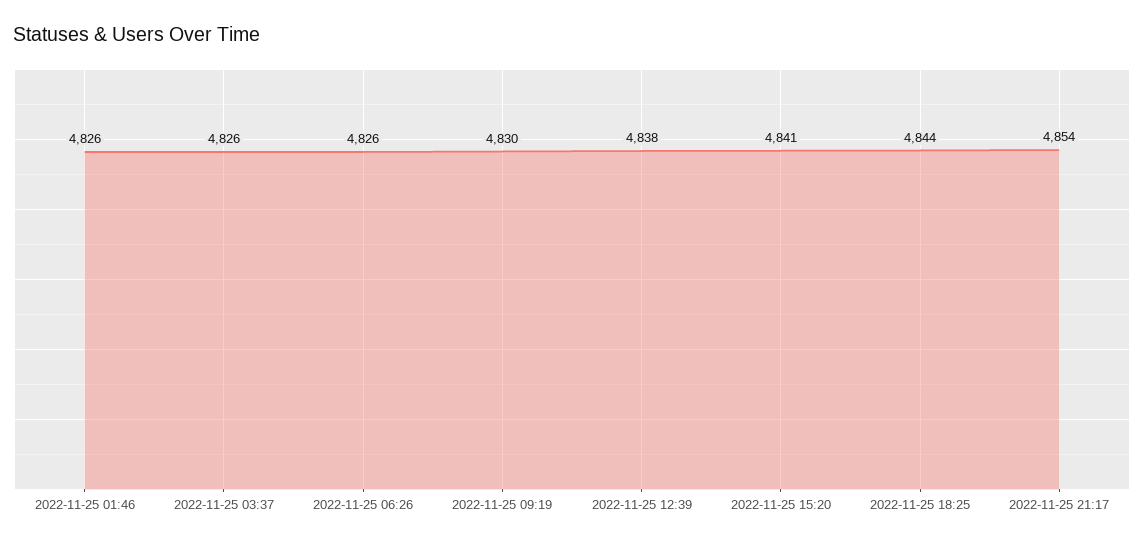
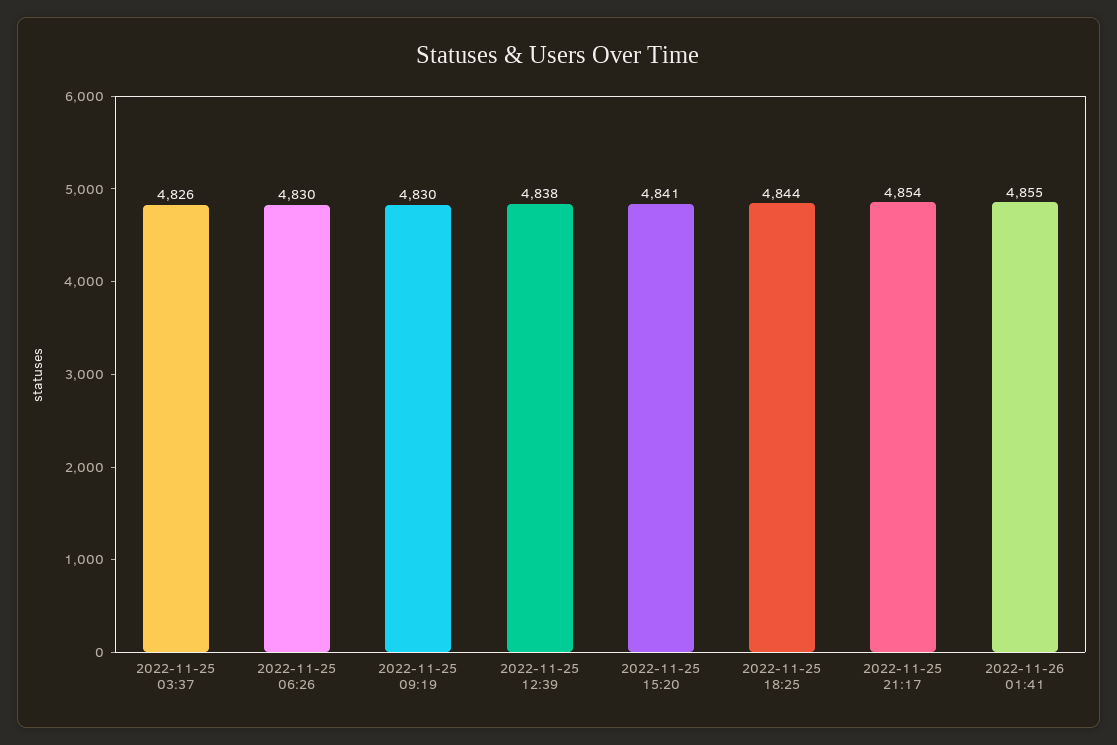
2022-11-25 01:46: 4826 -> none
2022-11-25 06:26: 4826 -> 4830
2022-11-26 01:41: none -> 4855

